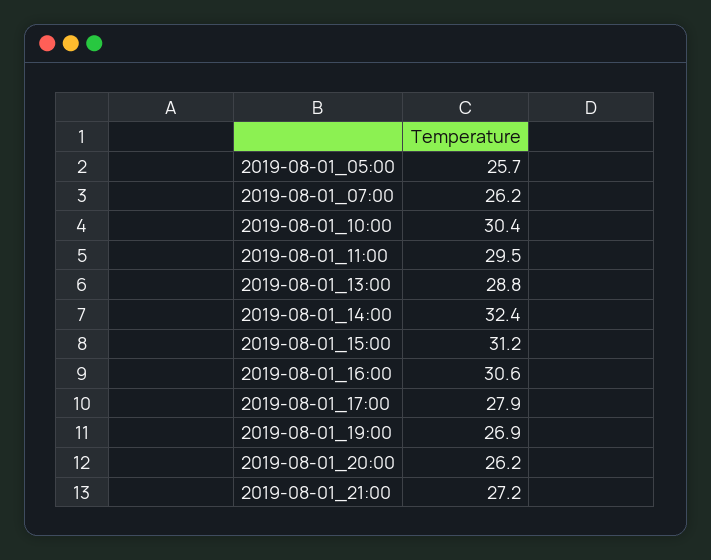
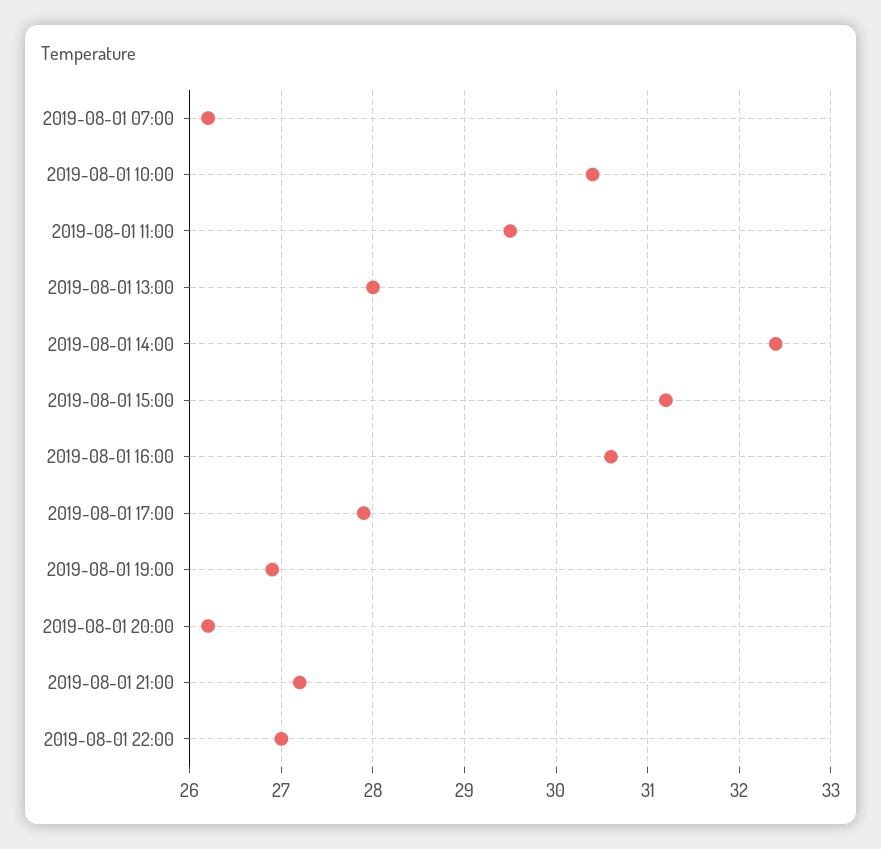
2019-08-01_05:00: 25.7 -> none
2019-08-01_13:00: 28.8 -> 28
2019-08-01 22:00: none -> 27

